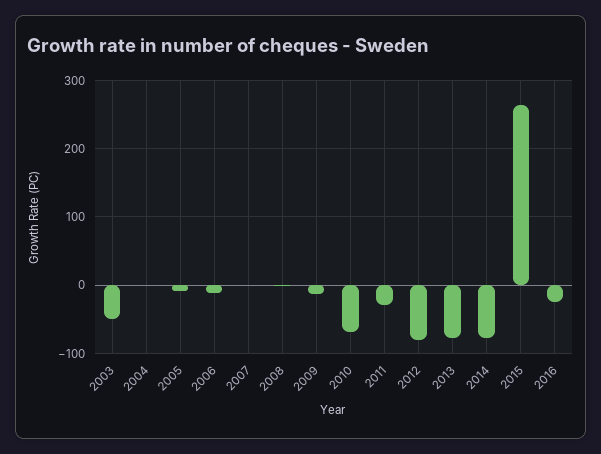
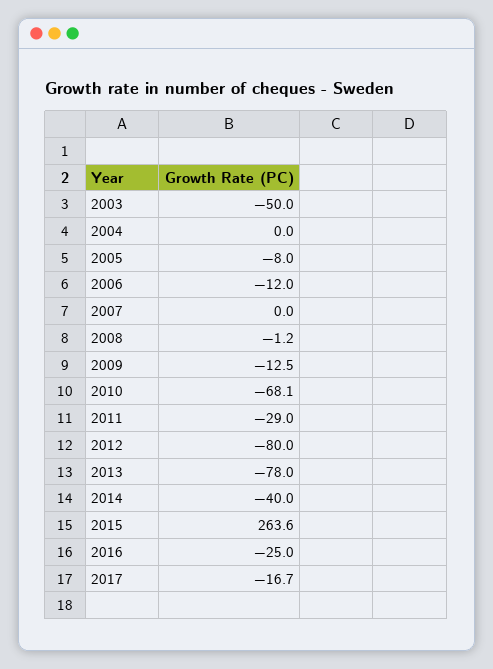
2014: -80 -> -40
2017: none -> -16.7

